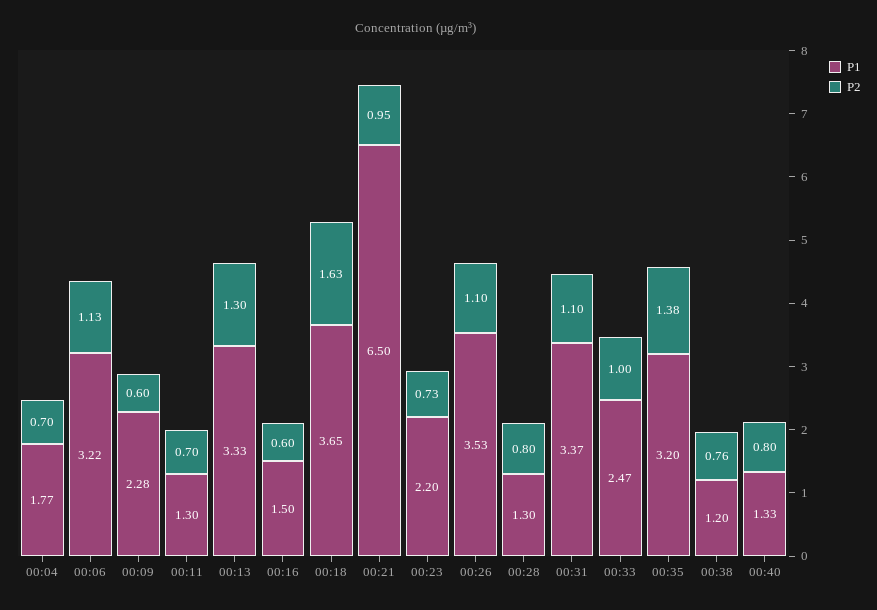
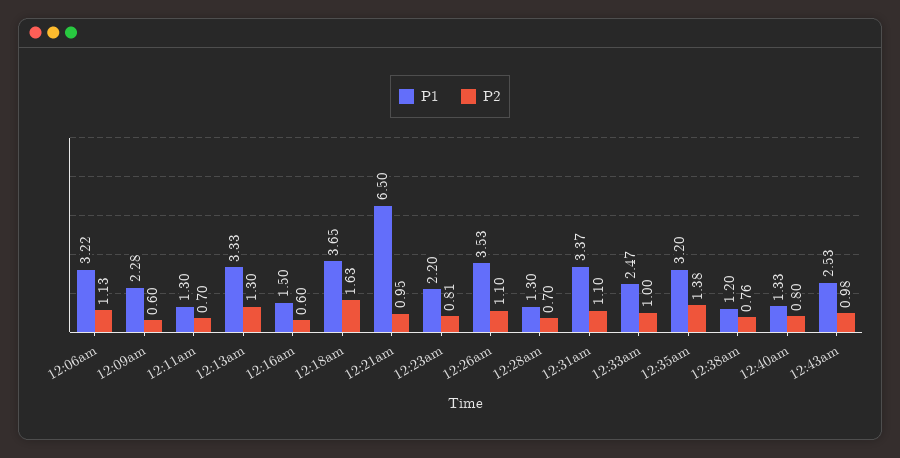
P1, 00:04: 1.77 -> none
P2, 00:04: 0.7 -> none
P2, 00:23: 0.73 -> 0.81
P2, 00:28: 0.8 -> 0.7
P1, 12:43am: none -> 2.53
P2, 12:43am: none -> 0.98

